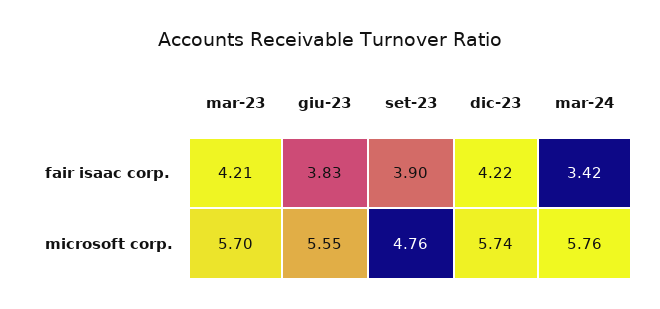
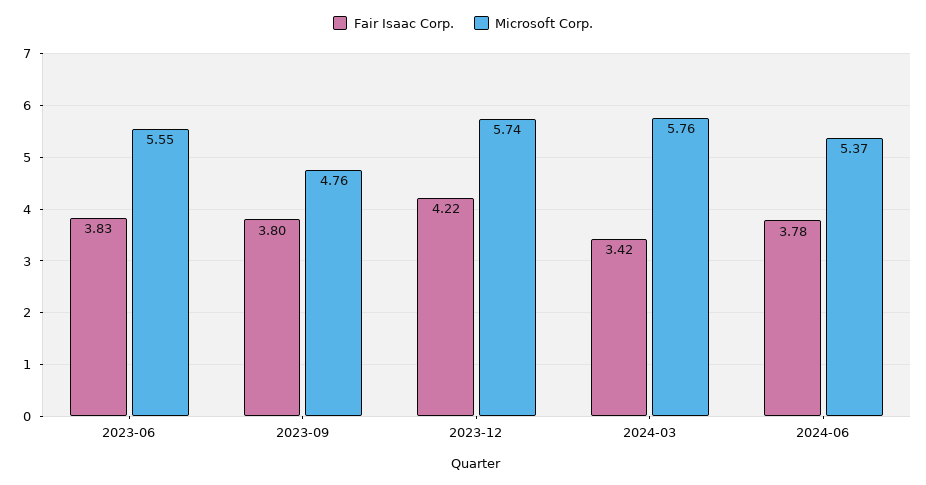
fair isaac corp., mar-23: 4.21 -> none
fair isaac corp., set-23: 3.9 -> 3.8
microsoft corp., mar-23: 5.7 -> none
fair isaac corp., 2024-06: none -> 3.78
microsoft corp., 2024-06: none -> 5.37

